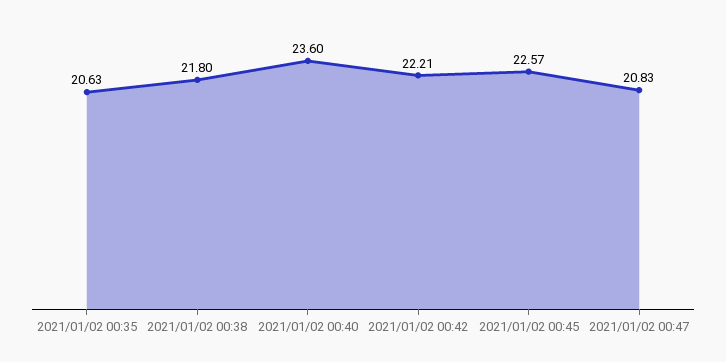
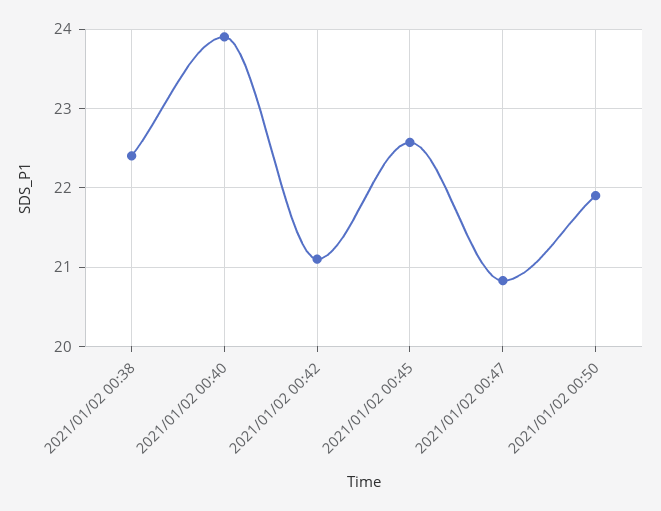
2021/01/02 00:35: 20.63 -> none
2021/01/02 00:38: 21.8 -> 22.4
2021/01/02 00:40: 23.6 -> 23.9
2021/01/02 00:42: 22.21 -> 21.1
2021/01/02 00:50: none -> 21.9

